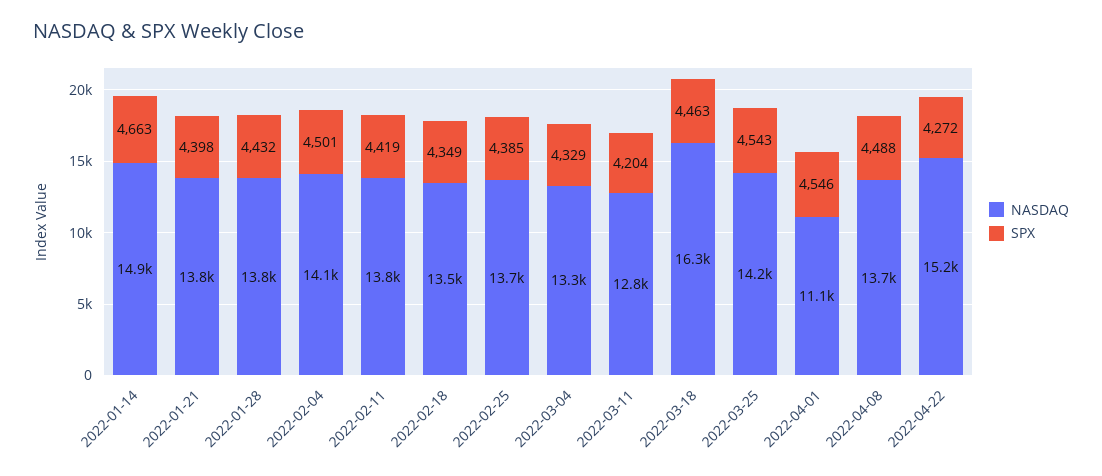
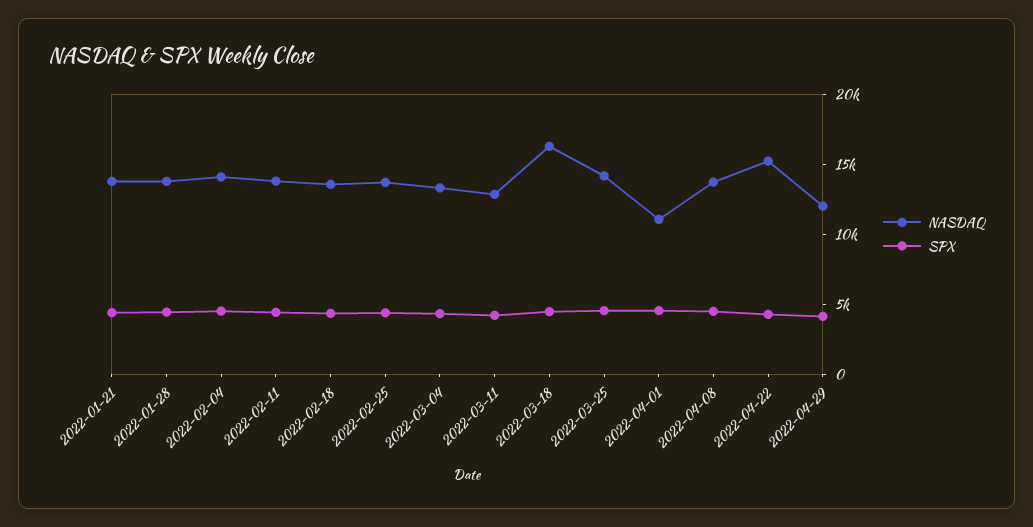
NASDAQ, 2022-01-14: 14900 -> none
SPX, 2022-01-14: 4663 -> none
NASDAQ, 2022-04-29: none -> 12000
SPX, 2022-04-29: none -> 4000

